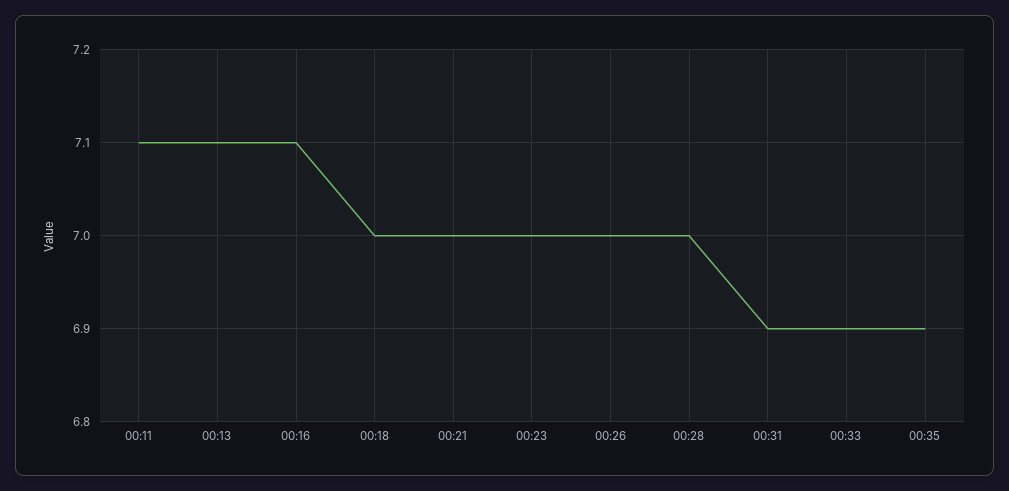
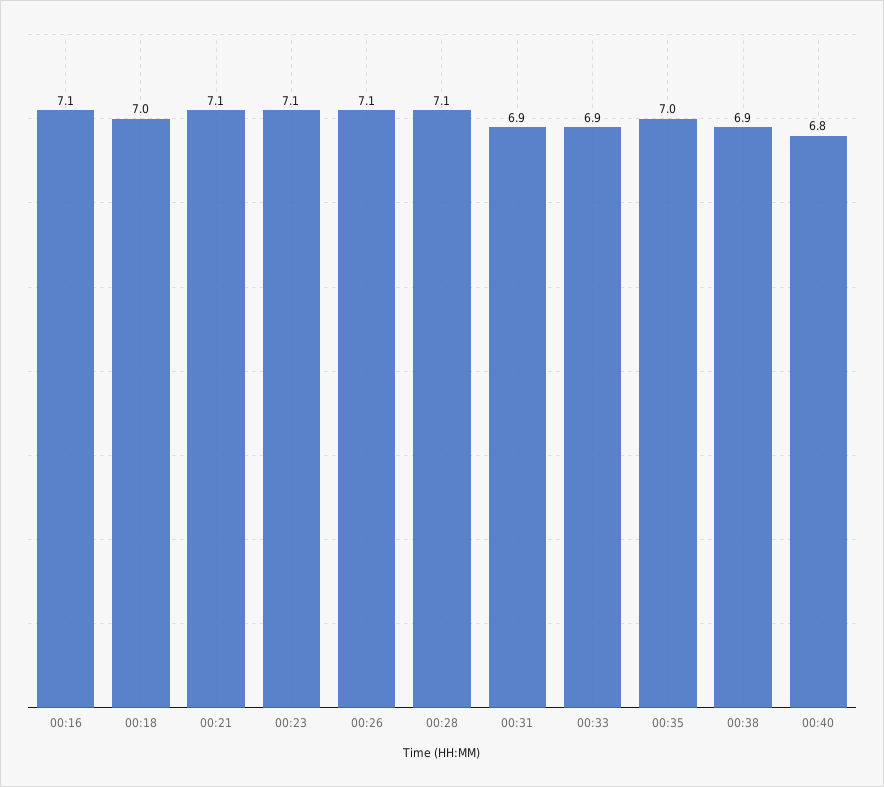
00:11: 7.1 -> none
00:13: 7.1 -> none
00:21: 7 -> 7.1
00:23: 7 -> 7.1
00:26: 7 -> 7.1
00:28: 7 -> 7.1
00:35: 6.9 -> 7
00:38: none -> 6.9
00:40: none -> 6.8

